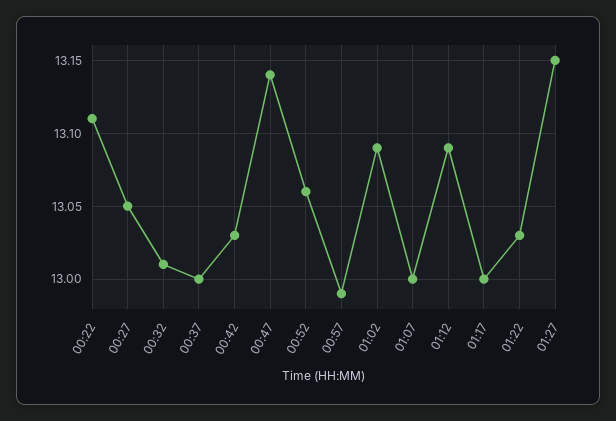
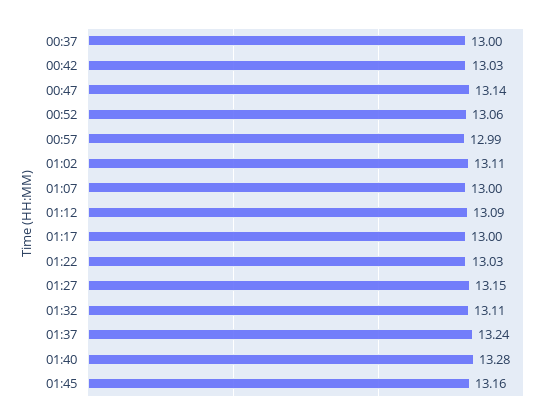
00:22: 13.11 -> none
00:27: 13.05 -> none
00:32: 13.01 -> none
01:02: 13.09 -> 13.11
01:32: none -> 13.11
01:37: none -> 13.24
01:40: none -> 13.28
01:45: none -> 13.16

